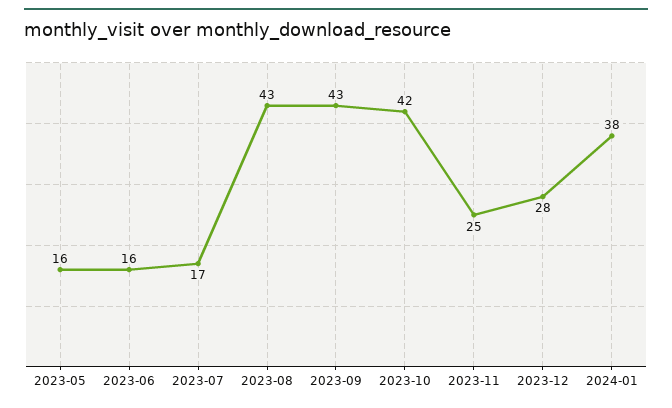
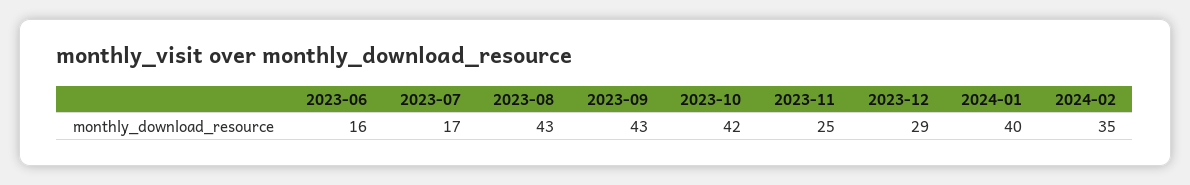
2023-05: 16 -> none
2023-12: 28 -> 29
2024-01: 38 -> 40
2024-02: none -> 35

